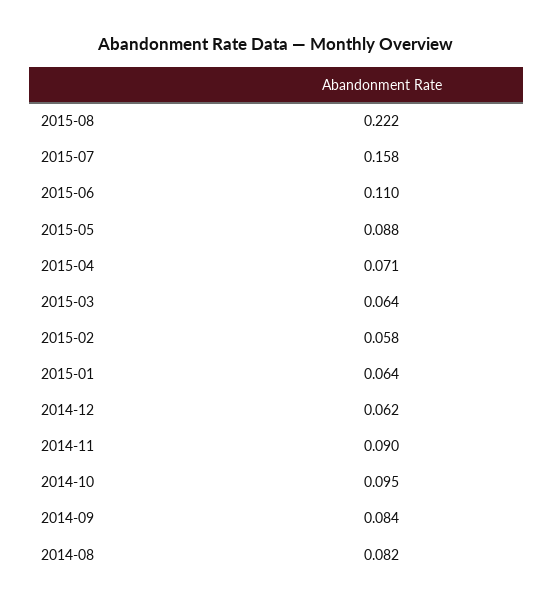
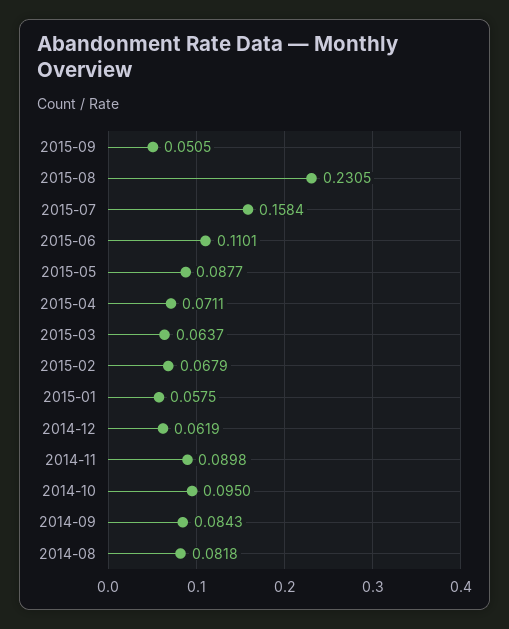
2015-08: 0.222 -> 0.2305
2015-02: 0.058 -> 0.0679
2015-01: 0.064 -> 0.0575
2015-09: none -> 0.0505

